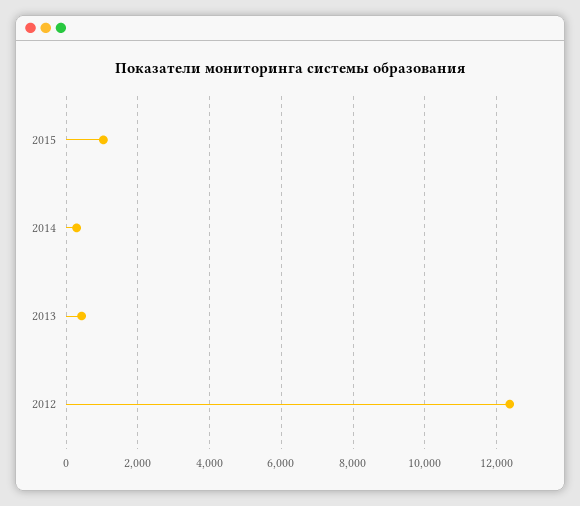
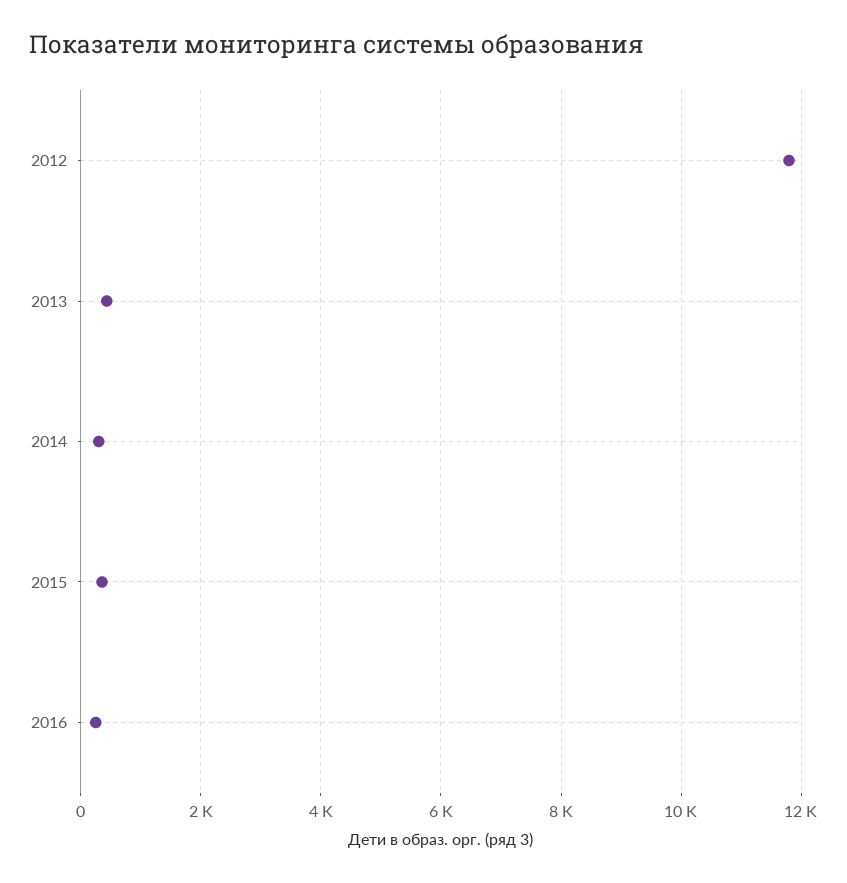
2015: 1000 -> 400
2012: 12400 -> 11800
2016: none -> 200

